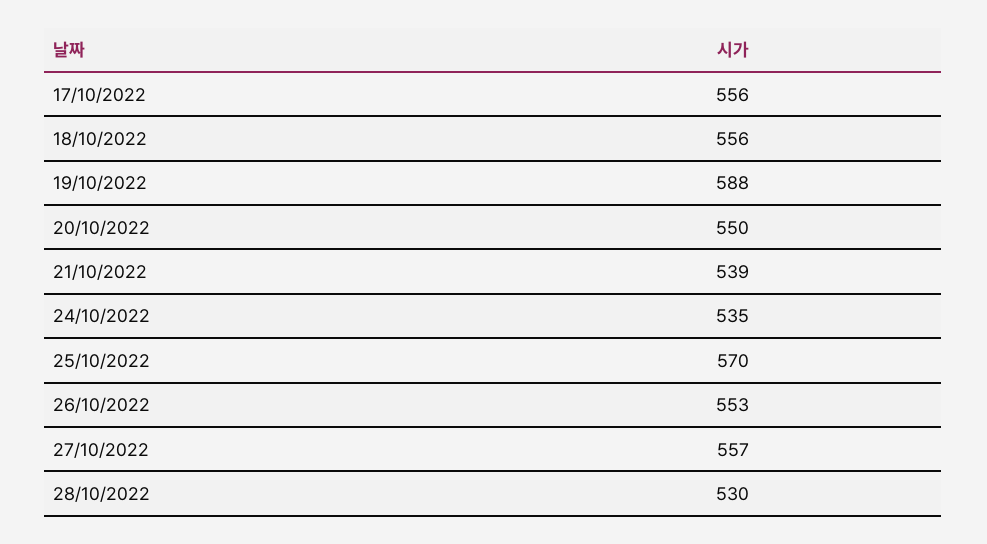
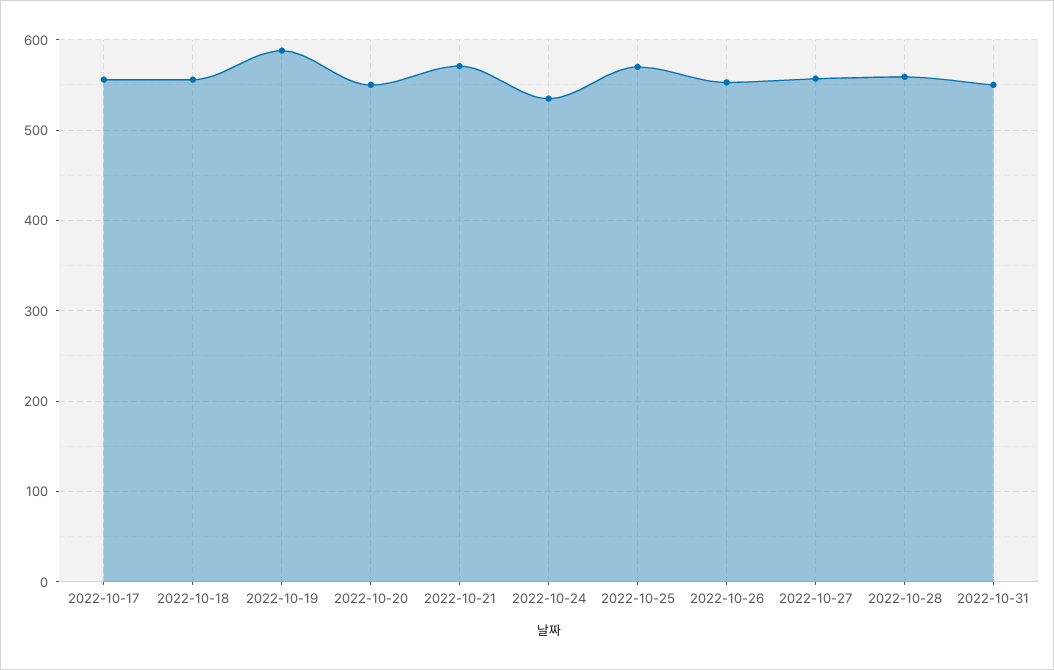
21/10/2022: 539 -> 570
28/10/2022: 530 -> 560
2022-10-31: none -> 550

